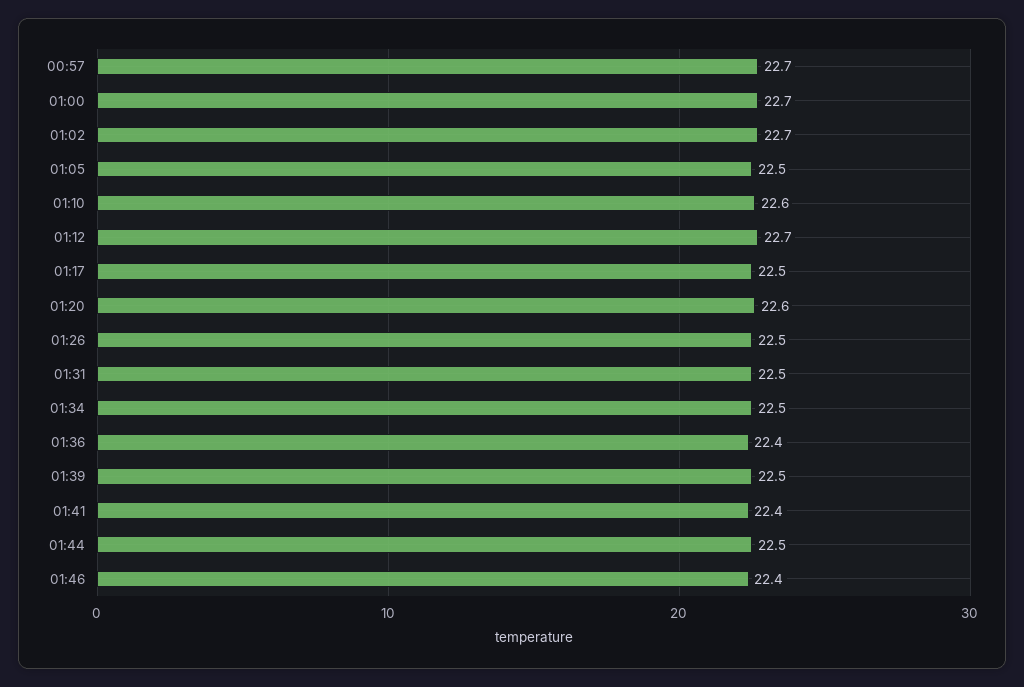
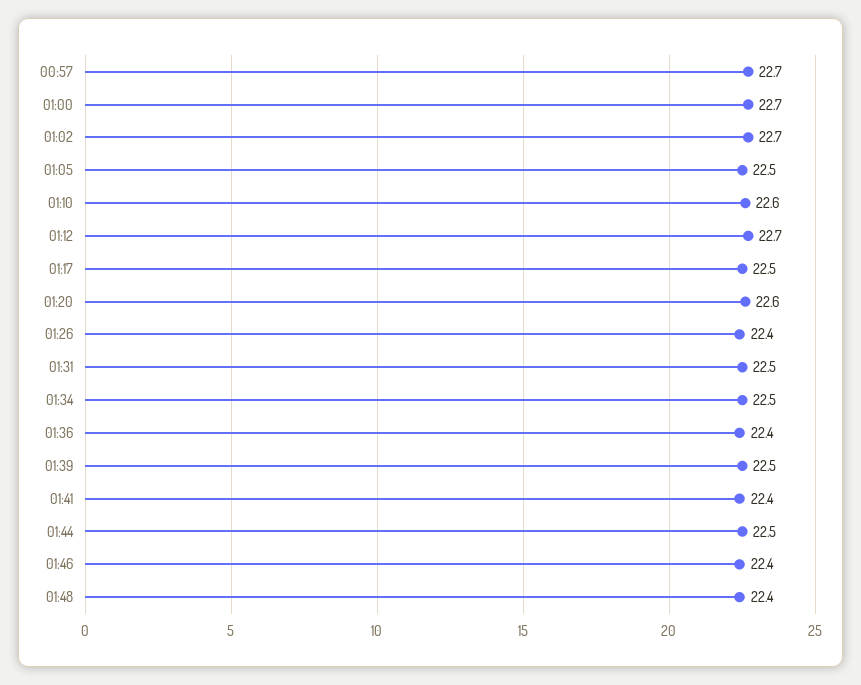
01:26: 22.5 -> 22.4
01:48: none -> 22.4

